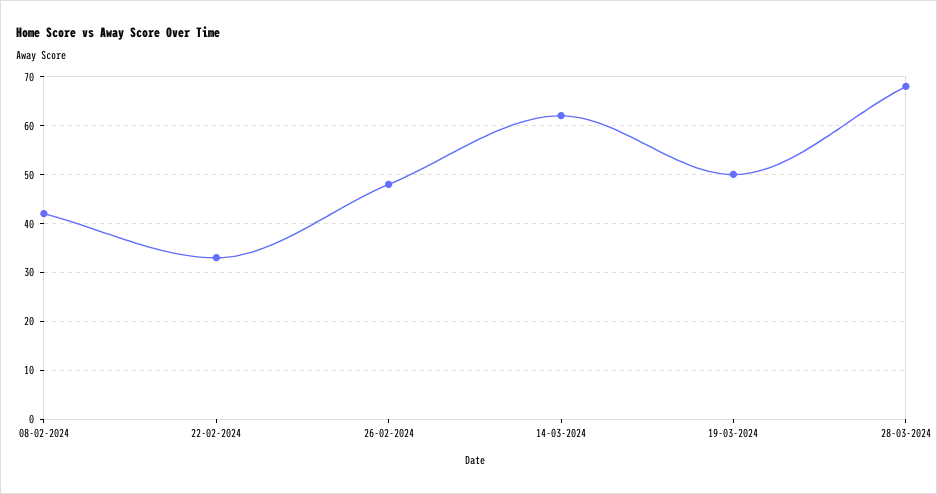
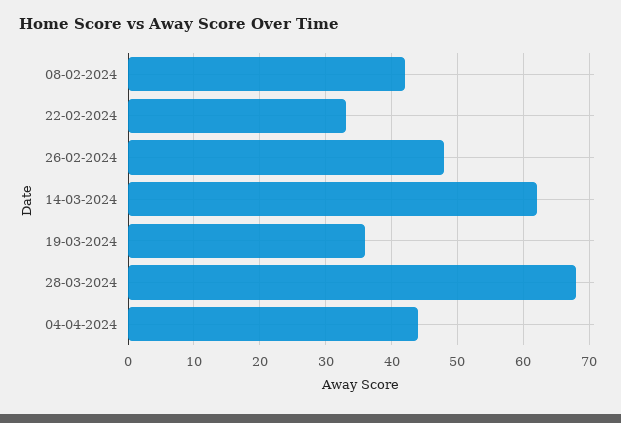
19-03-2024: 50 -> 36
04-04-2024: none -> 44

